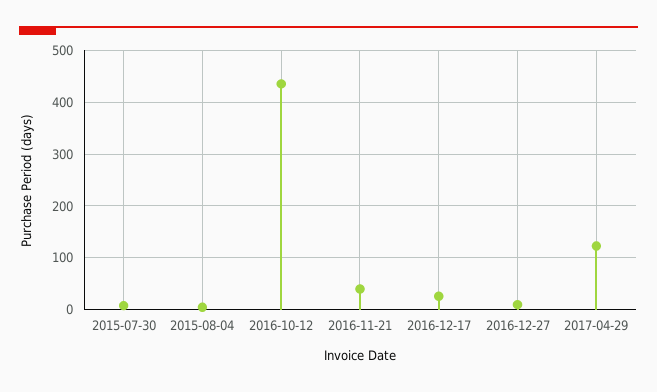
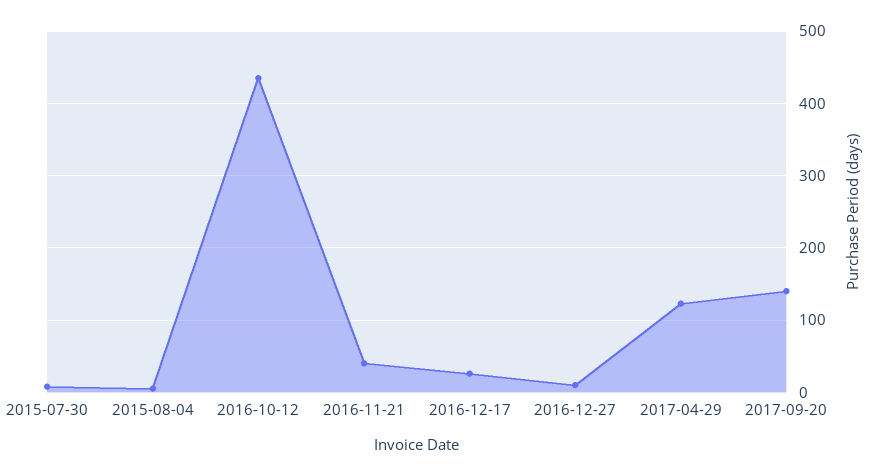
2017-09-20: none -> 140

